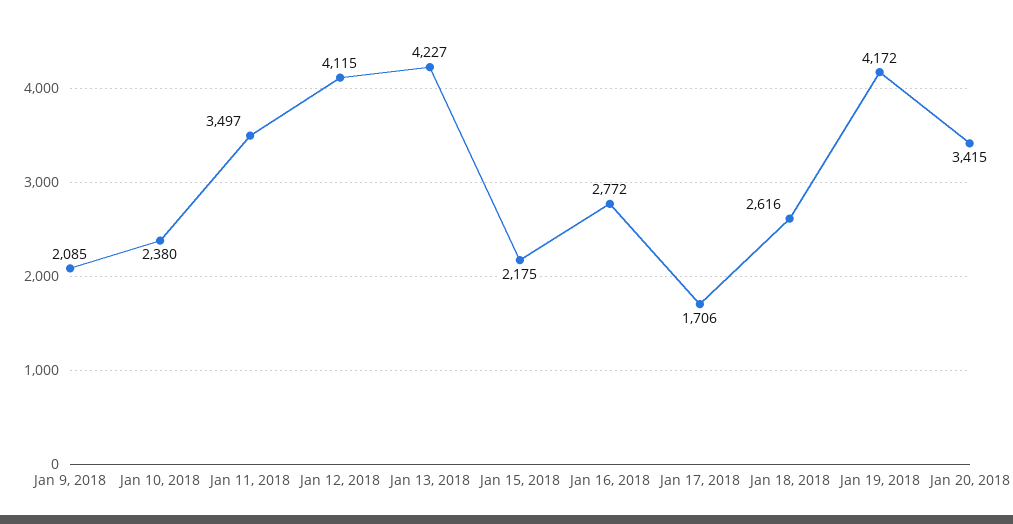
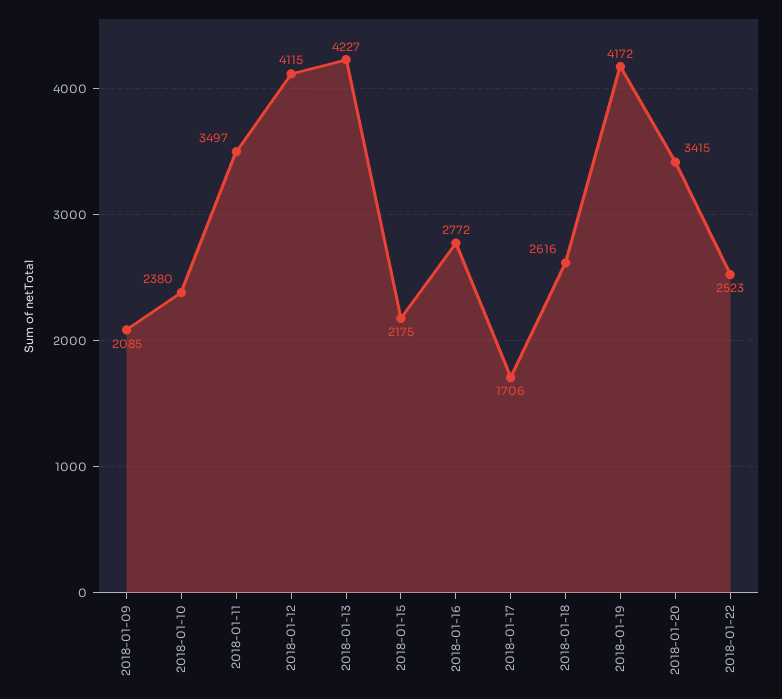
2018-01-22: none -> 2523

